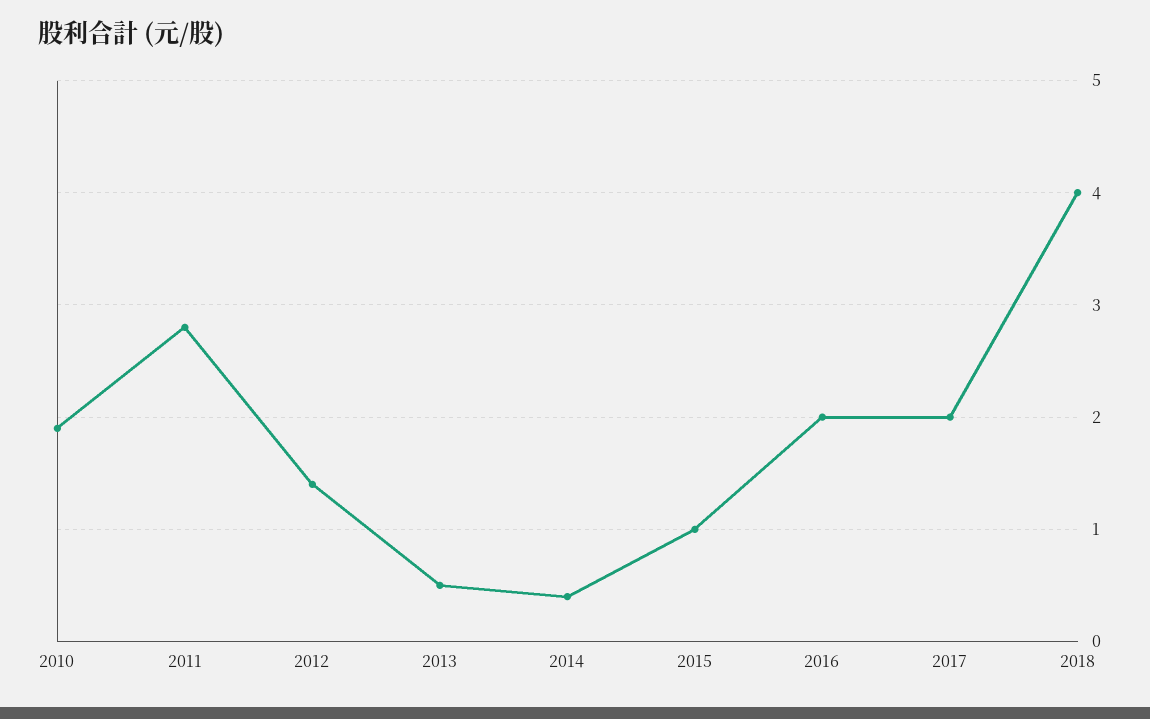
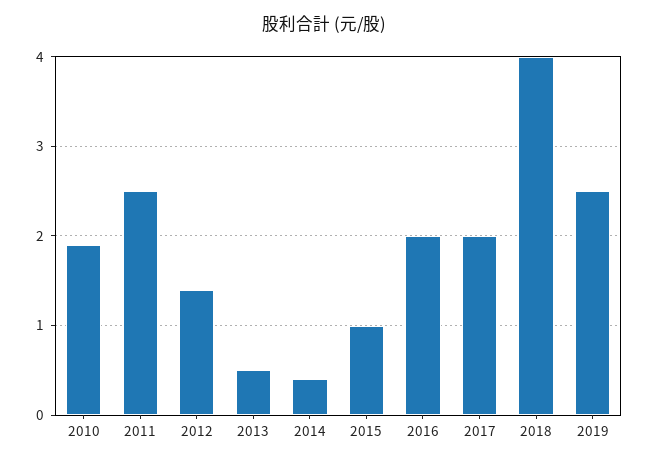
2011: 2.8 -> 2.5
2019: none -> 2.5

